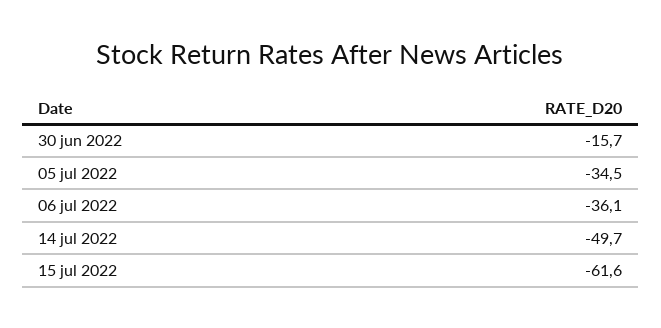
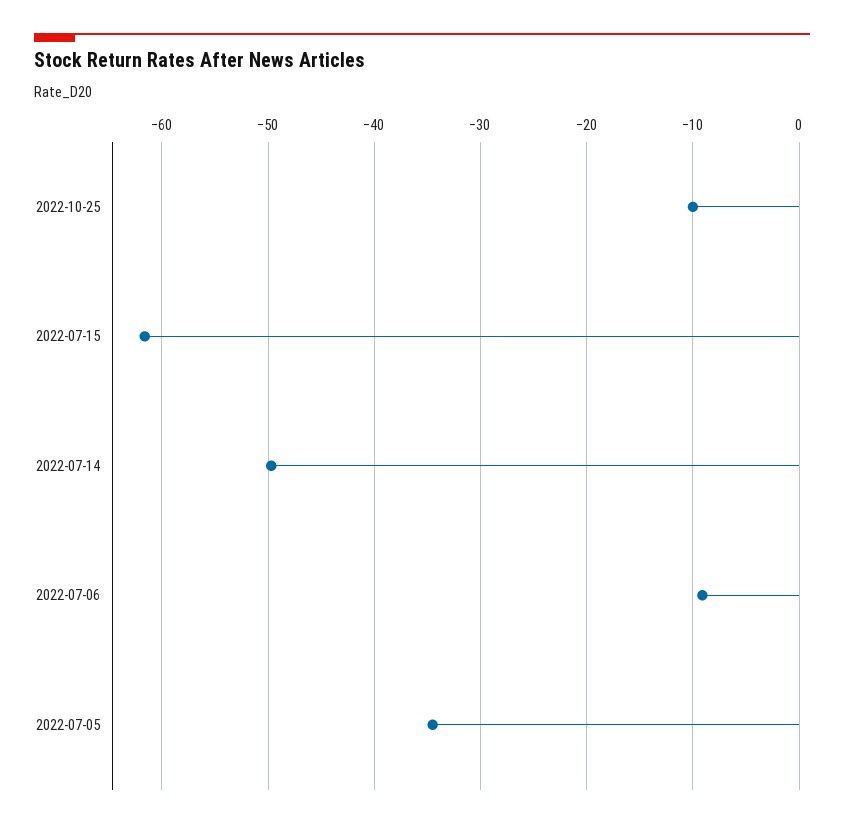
30 jun 2022: -15.7 -> none
06 jul 2022: -36.1 -> -9
2022-10-25: none -> -10

